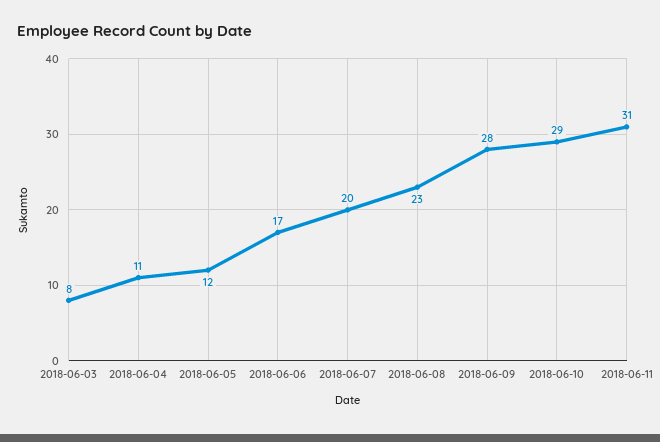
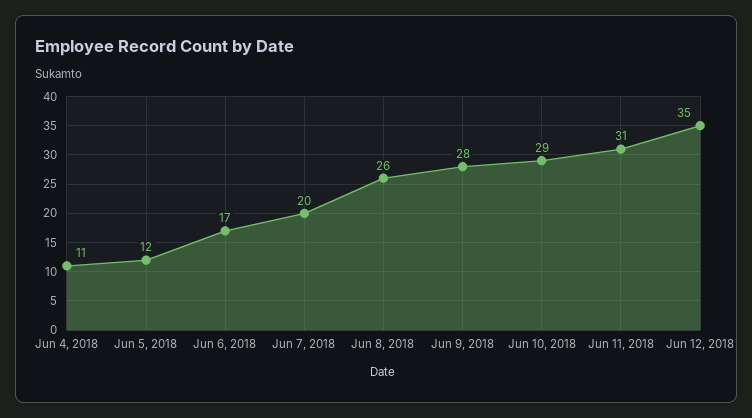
2018-06-03: 8 -> none
2018-06-08: 23 -> 26
Jun 12, 2018: none -> 35

